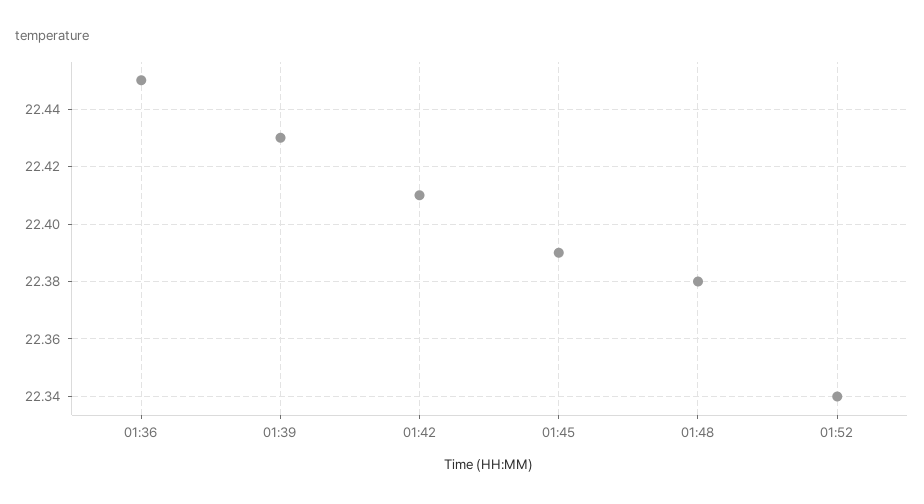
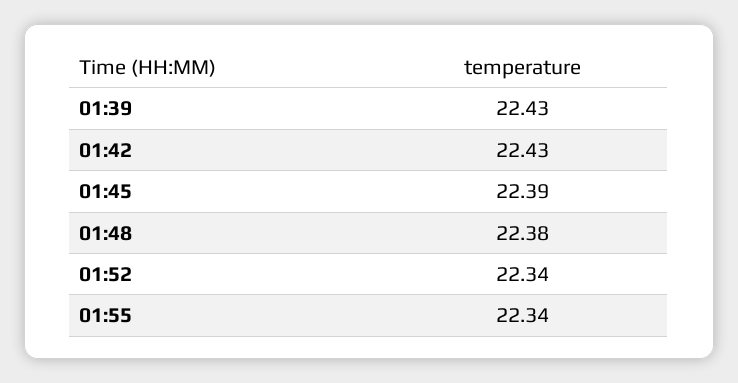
01:36: 22.45 -> none
01:42: 22.41 -> 22.43
01:55: none -> 22.34

